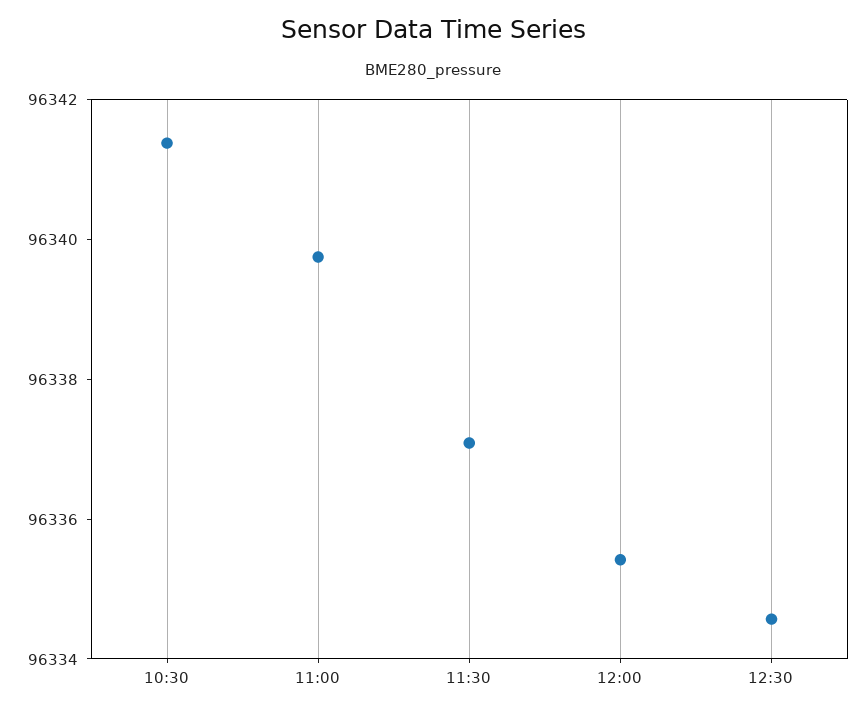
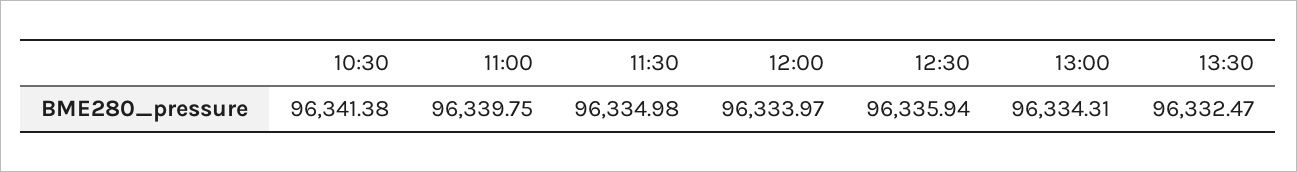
11:30: 96337 -> 96334.98
12:00: 96335.5 -> 96333.97
12:30: 96334.5 -> 96335.94
13:00: none -> 96334.31
13:30: none -> 96332.47

